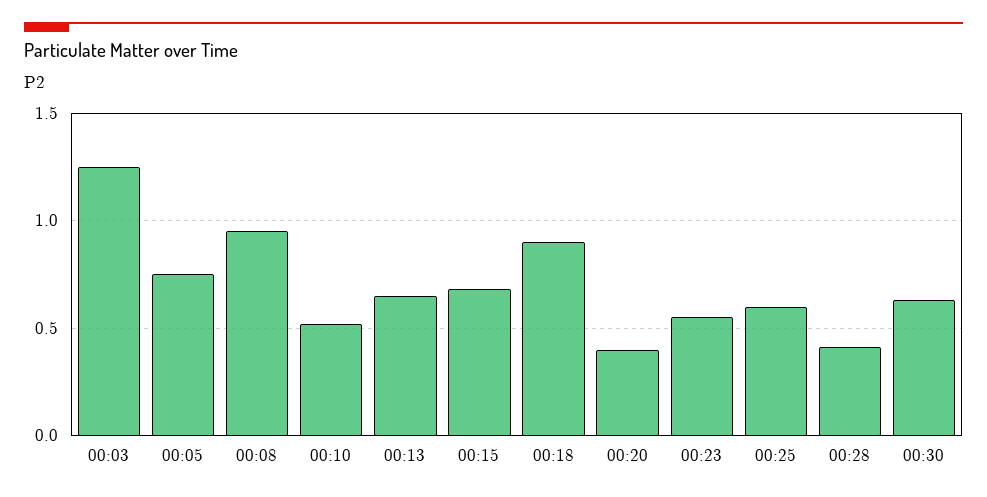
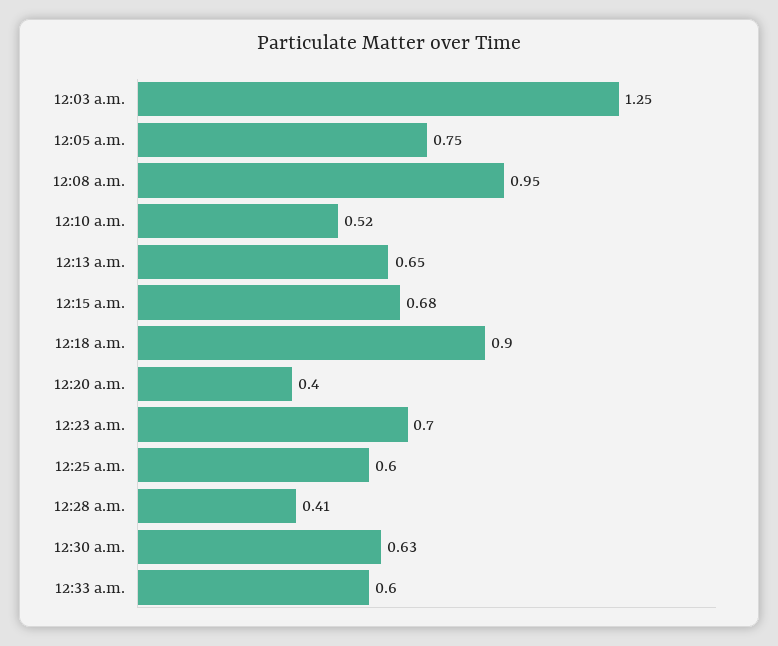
00:23: 0.55 -> 0.7
12:33 a.m.: none -> 0.6

